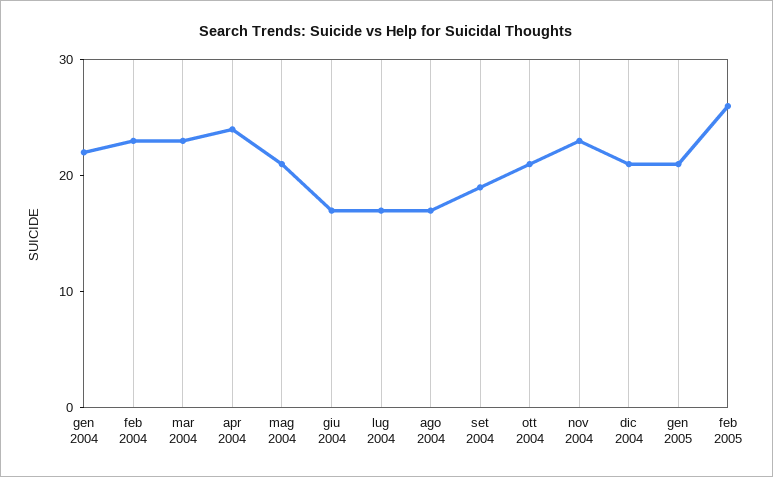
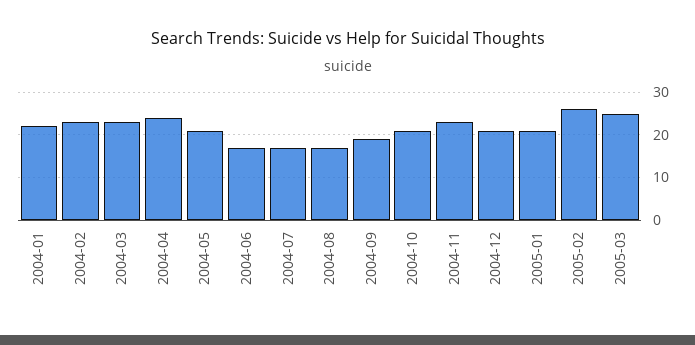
2005-03: none -> 25

